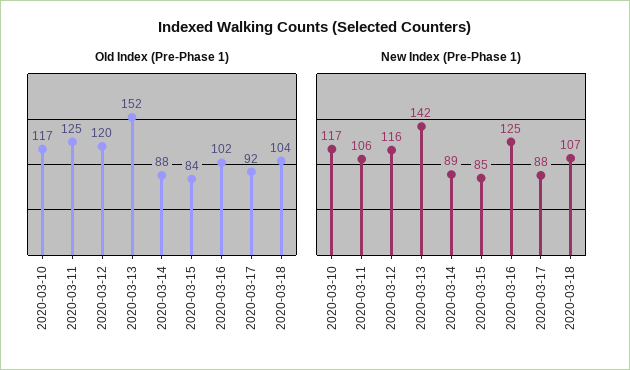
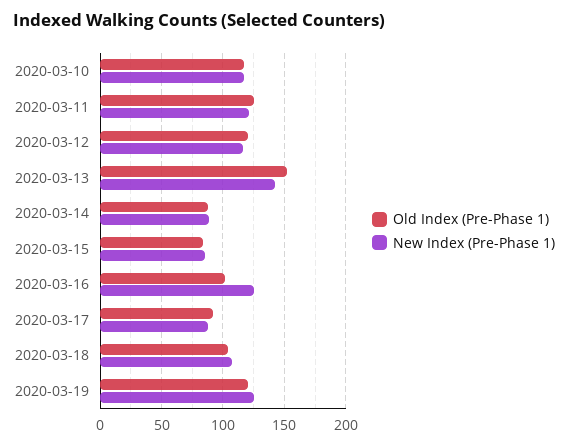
New Index (Pre-Phase 1), 2020-03-11: 106 -> 120
Old Index (Pre-Phase 1), 2020-03-19: none -> 120
New Index (Pre-Phase 1), 2020-03-19: none -> 125

